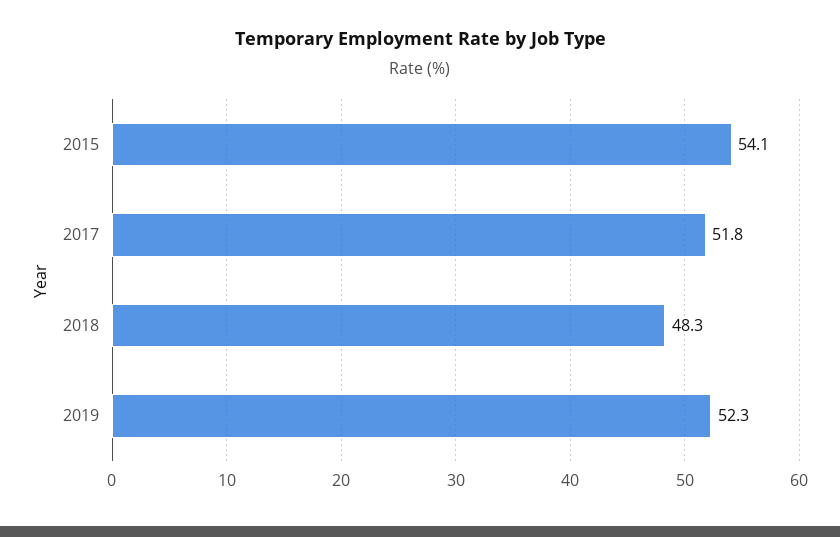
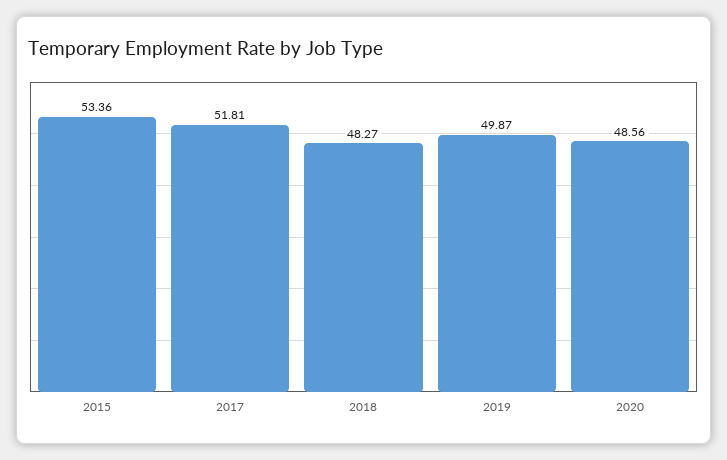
2015: 54.1 -> 53.36
2019: 52.3 -> 49.87
2020: none -> 48.56

